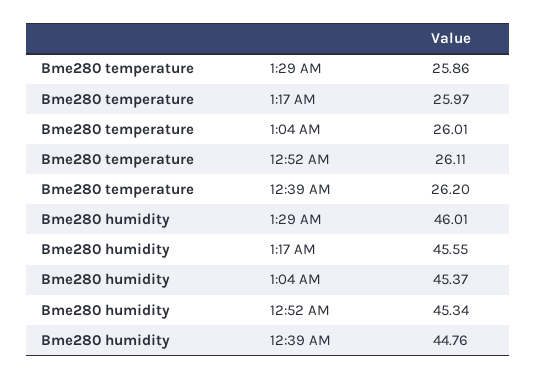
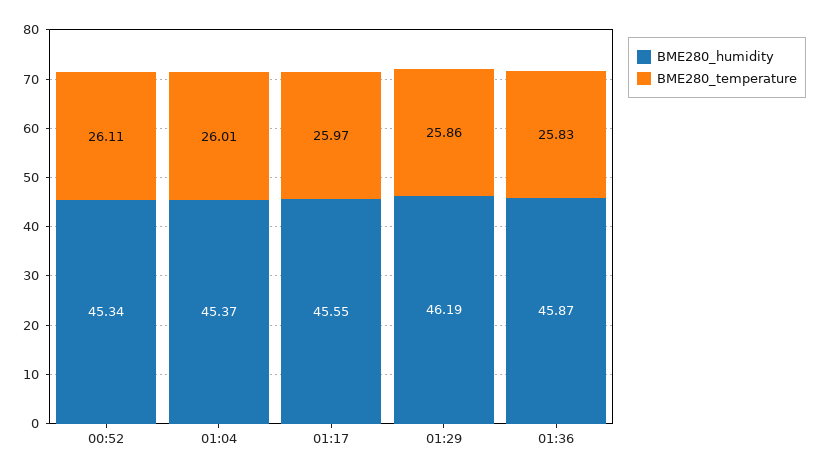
Bme280 temperature, 12:39 AM: 26.2 -> none
Bme280 humidity, 1:29 AM: 46.01 -> 46.19
Bme280 humidity, 12:39 AM: 44.76 -> none
Bme280 humidity, 01:36: none -> 45.87
Bme280 temperature, 01:36: none -> 25.83

